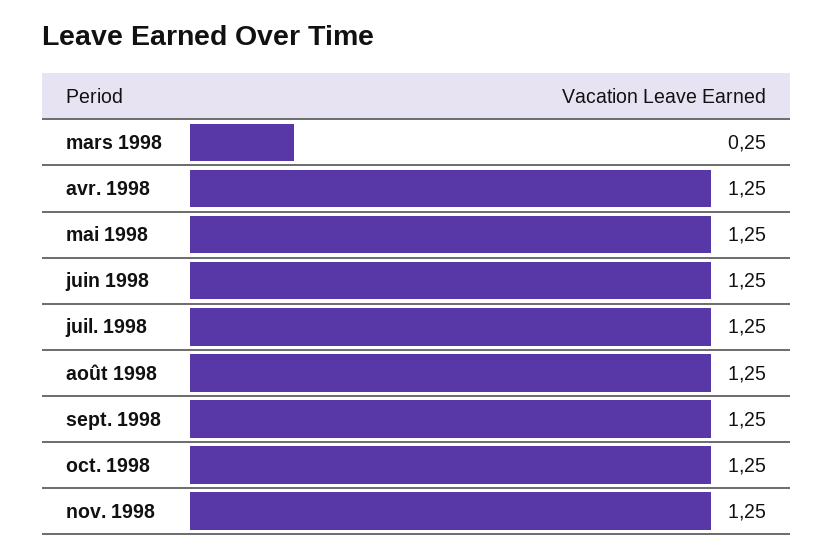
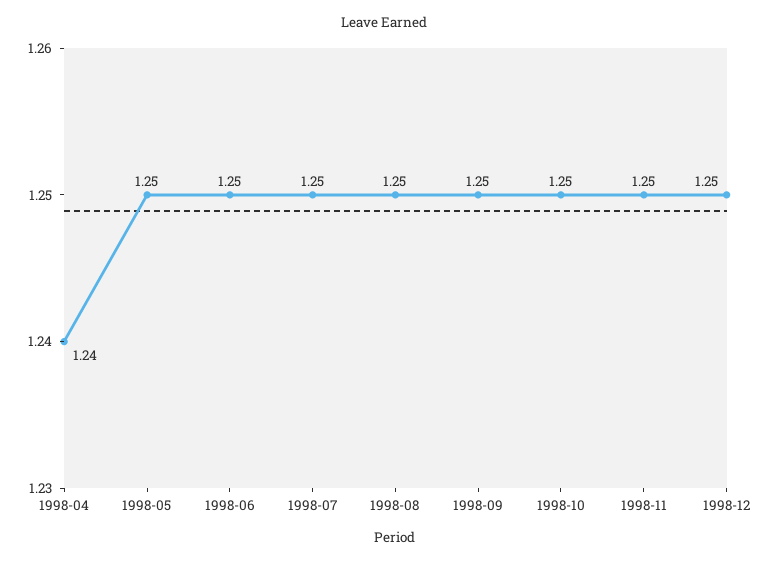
mars 1998: 0.25 -> none
avr. 1998: 1.25 -> 1.24
1998-12: none -> 1.25

